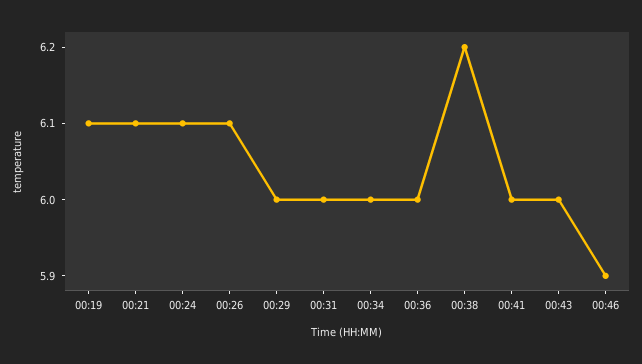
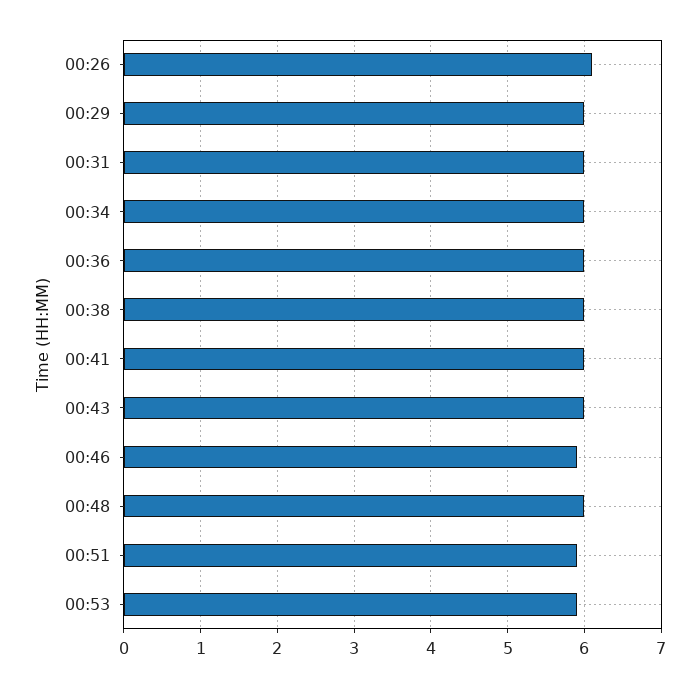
00:19: 6.1 -> none
00:21: 6.1 -> none
00:24: 6.1 -> none
00:38: 6.2 -> 6
00:48: none -> 6
00:51: none -> 5.9
00:53: none -> 5.9

